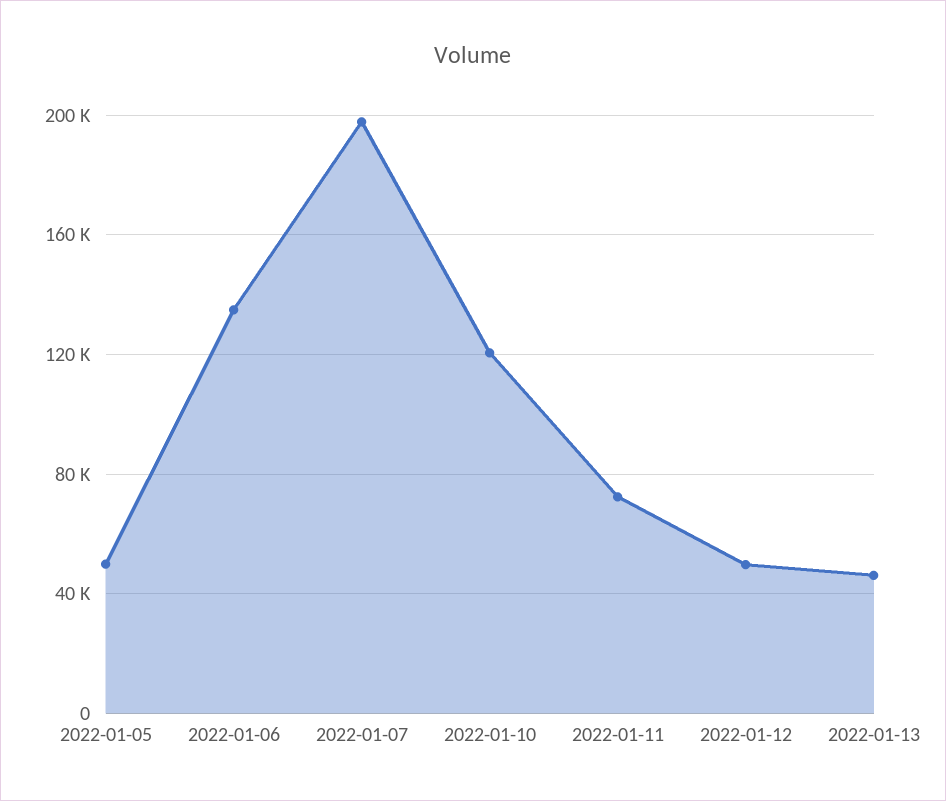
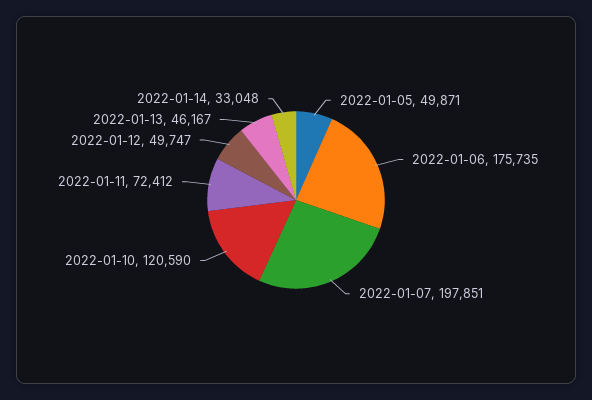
2022-01-06: 135000 -> 175735
2022-01-14: none -> 33048

